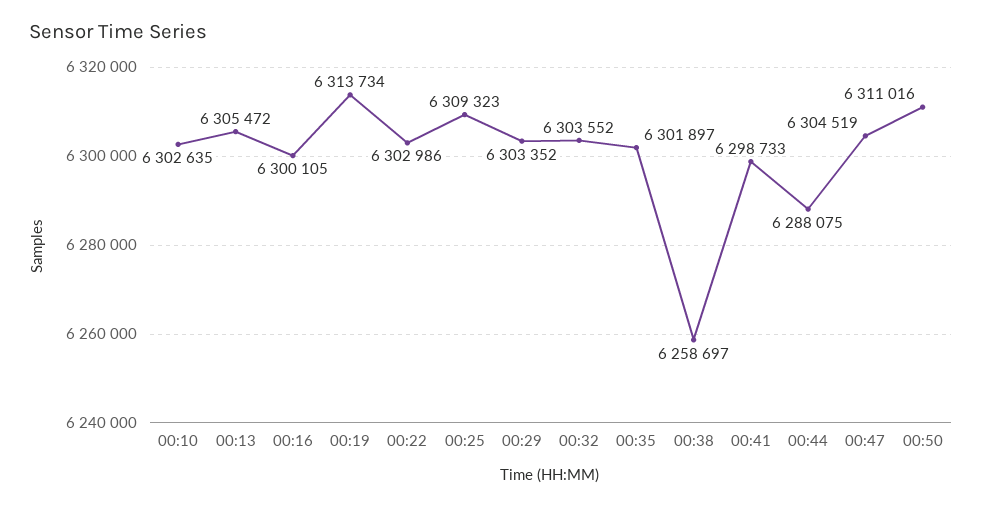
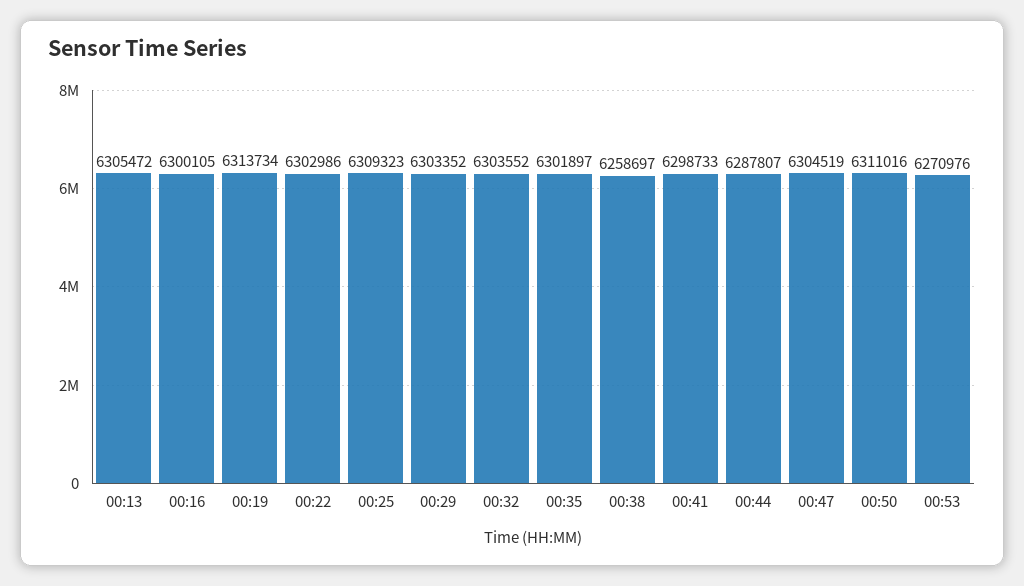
00:10: 6302635 -> none
00:44: 6288075 -> 6287807
00:53: none -> 6270976

